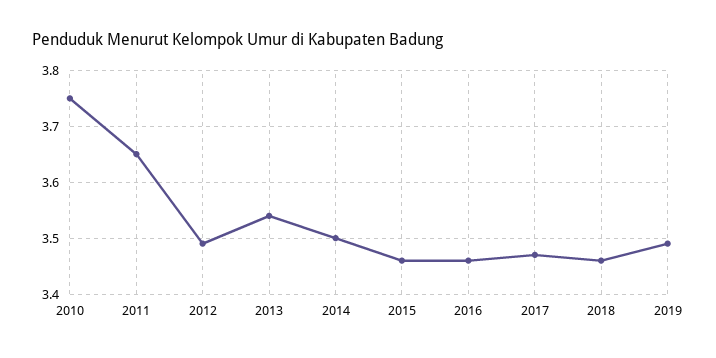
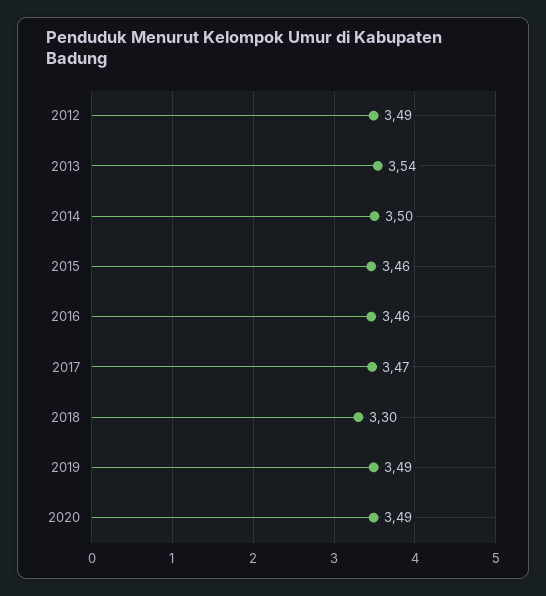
2010: 3.75 -> none
2011: 3.65 -> none
2018: 3.45 -> 3.3
2020: none -> 3.49

